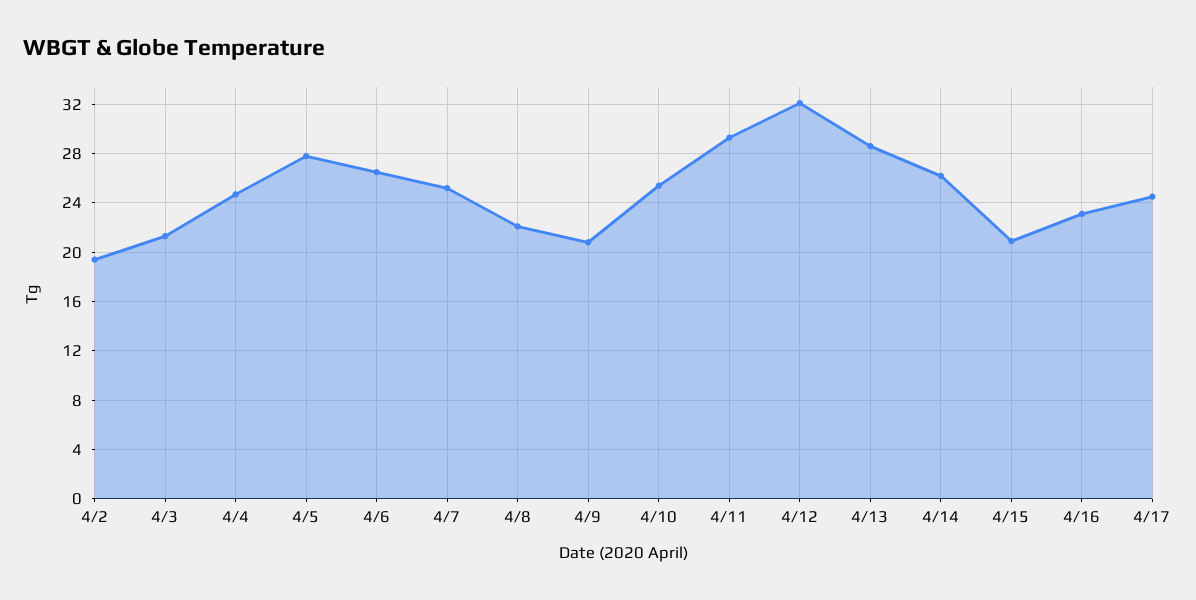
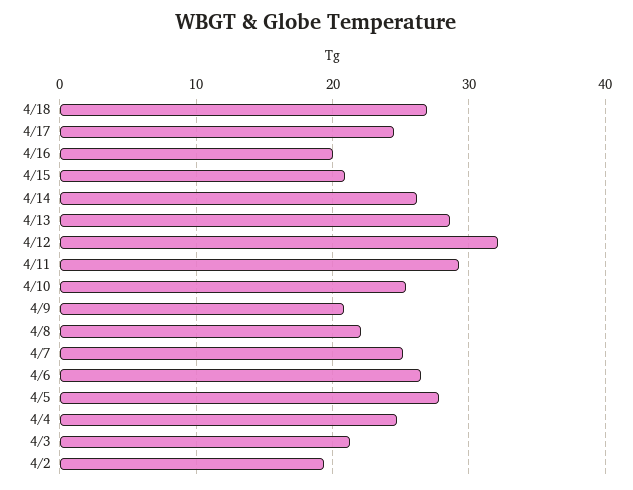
4/16: 23 -> 20
4/18: none -> 27

